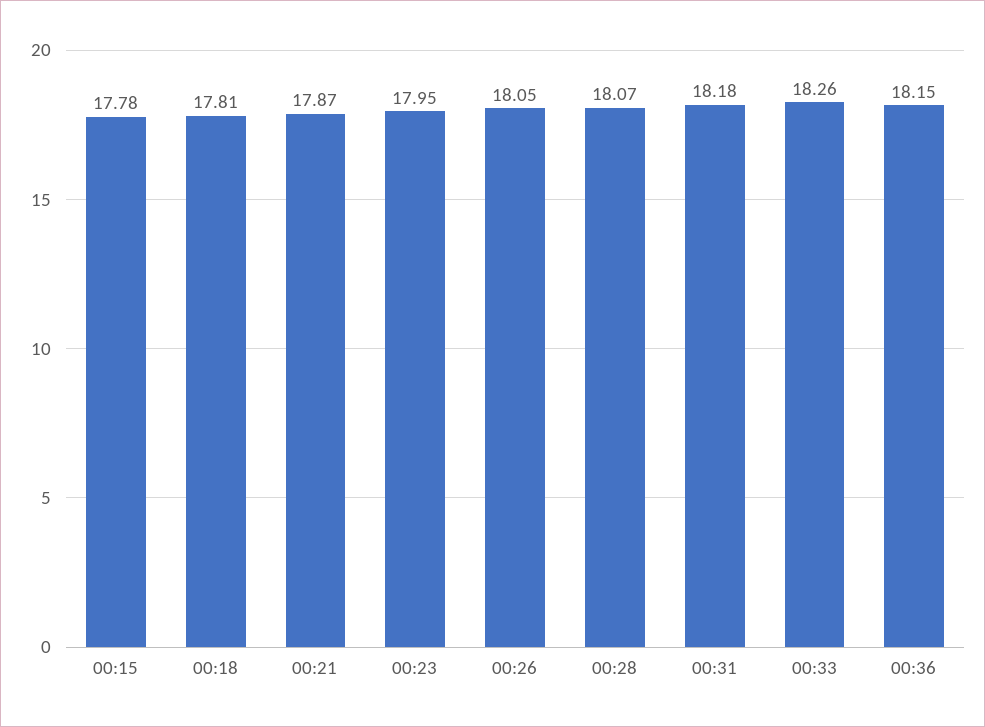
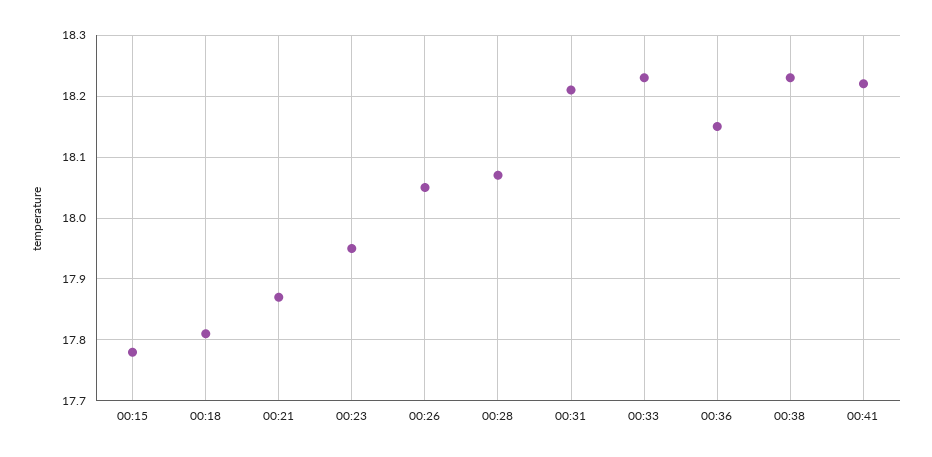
00:31: 18.18 -> 18.21
00:33: 18.26 -> 18.23
00:38: none -> 18.23
00:41: none -> 18.22

